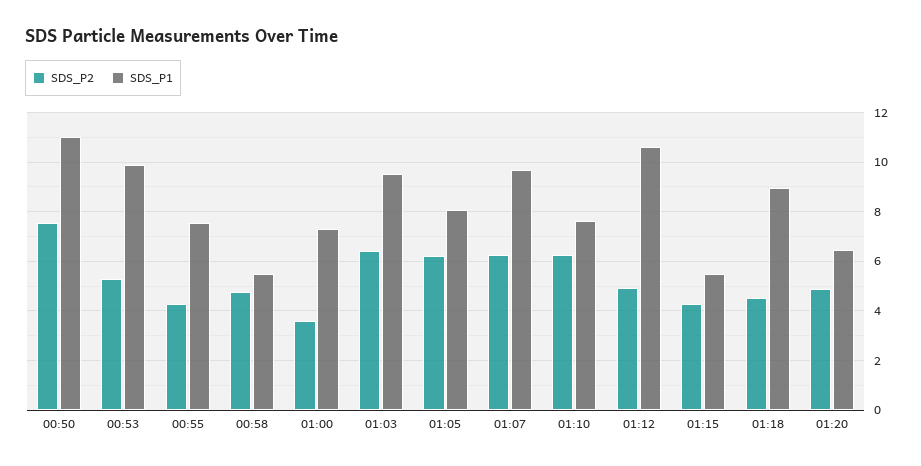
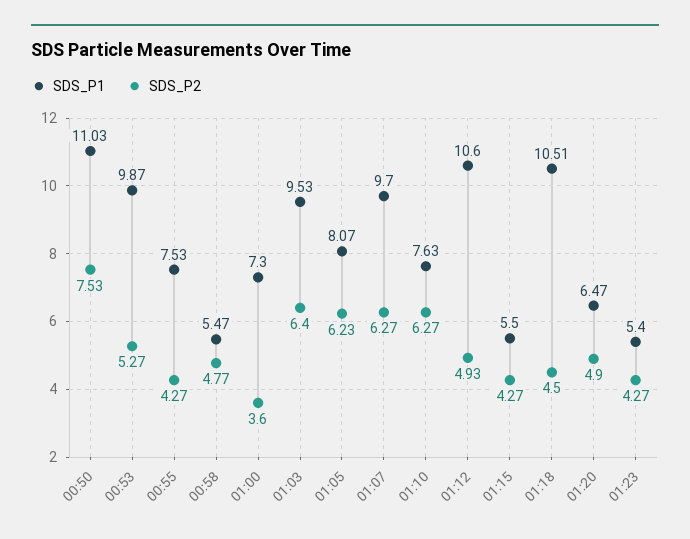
SDS_P1, 01:18: 9 -> 10.51
SDS_P1, 01:23: none -> 5.4
SDS_P2, 01:23: none -> 4.27

